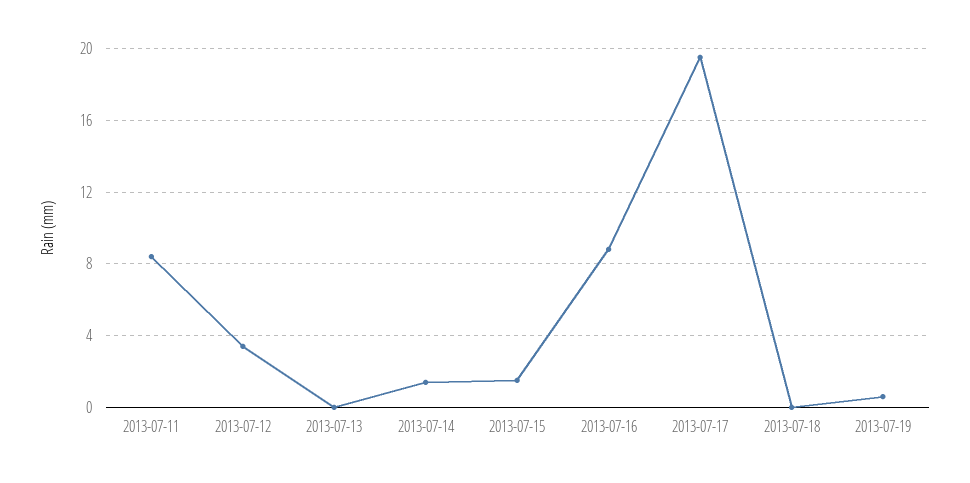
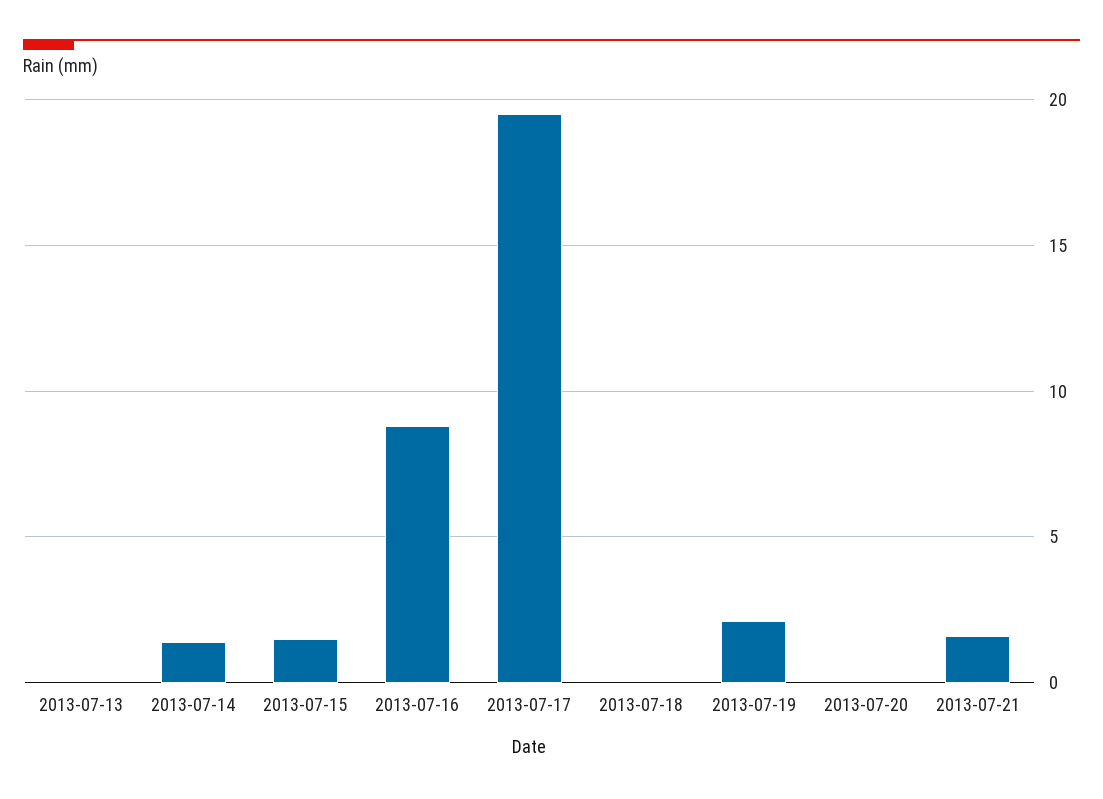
2013-07-11: 8.5 -> none
2013-07-12: 3.5 -> none
2013-07-19: 0.5 -> 2
2013-07-20: none -> 0
2013-07-21: none -> 1.5

